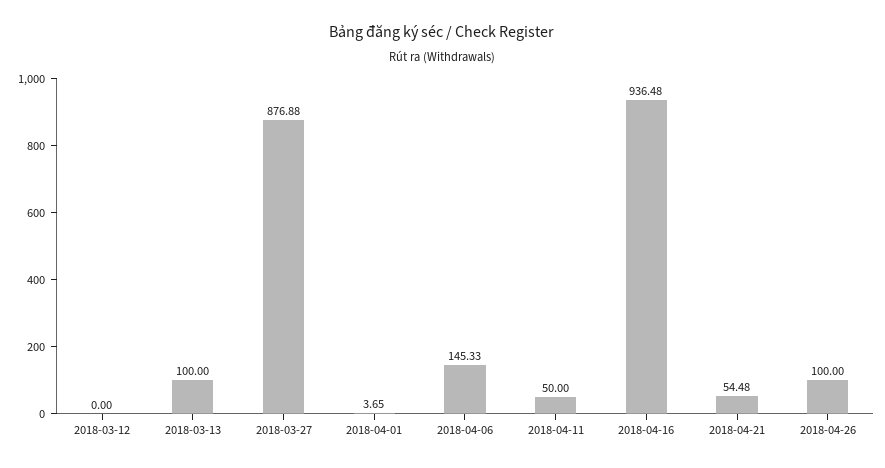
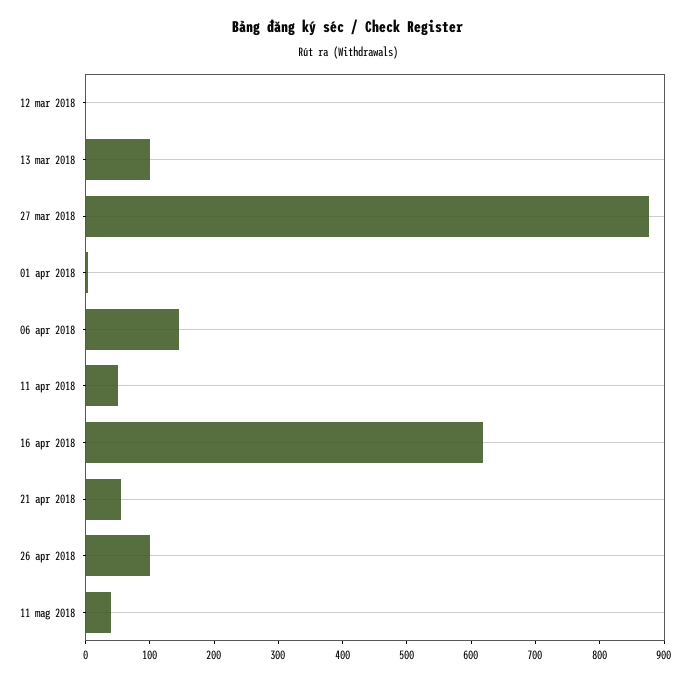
2018-04-16: 936.48 -> 620
11 mag 2018: none -> 40

